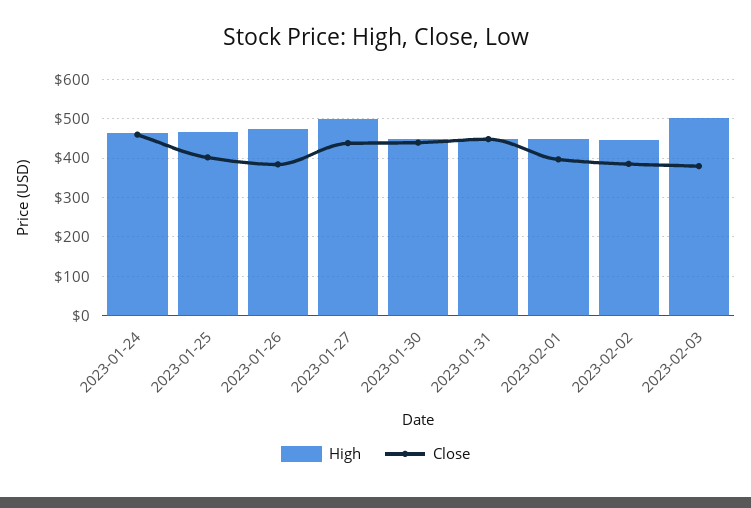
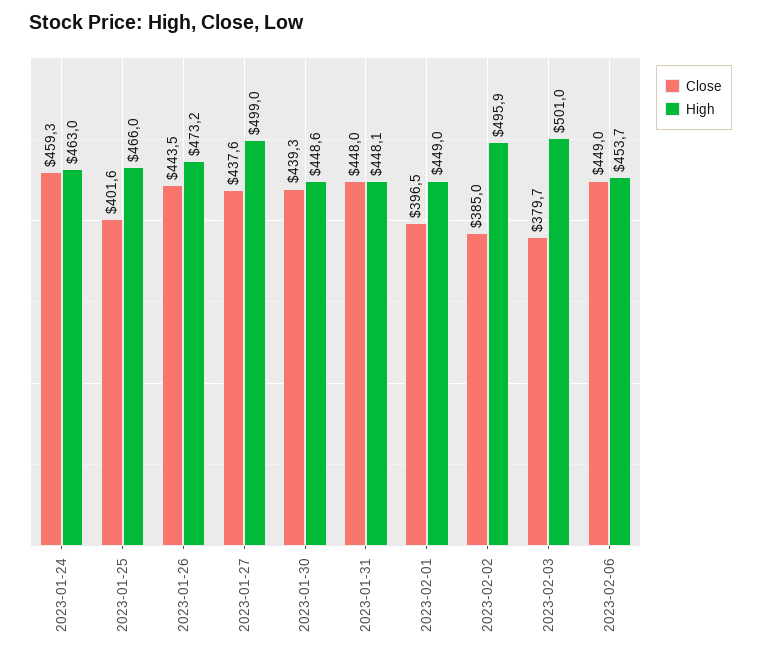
Close, 2023-01-26: 380 -> 443.5
High, 2023-02-02: 440 -> 495.9
Close, 2023-02-06: none -> 449
High, 2023-02-06: none -> 453.7

